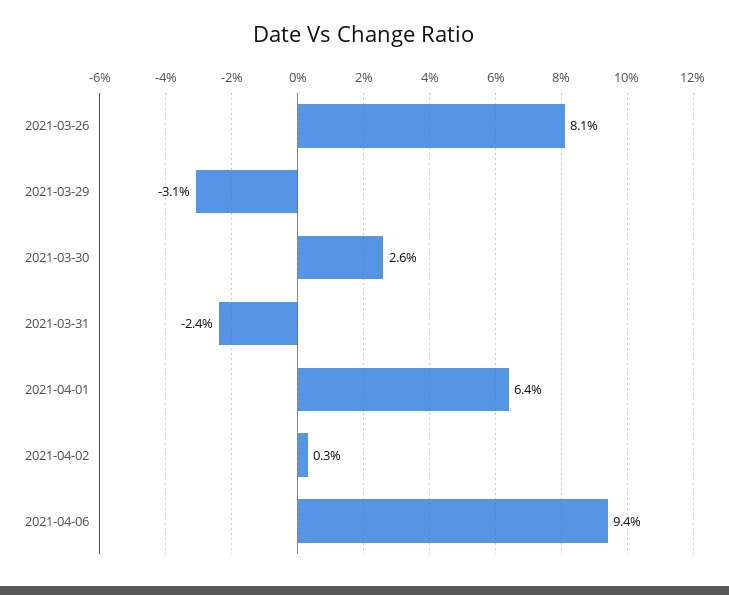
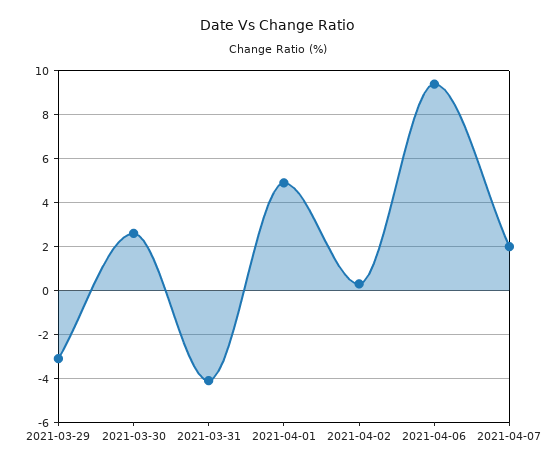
2021-03-26: 8.1 -> none
2021-03-31: -2.4 -> -4
2021-04-01: 6.4 -> 5
2021-04-07: none -> 2

